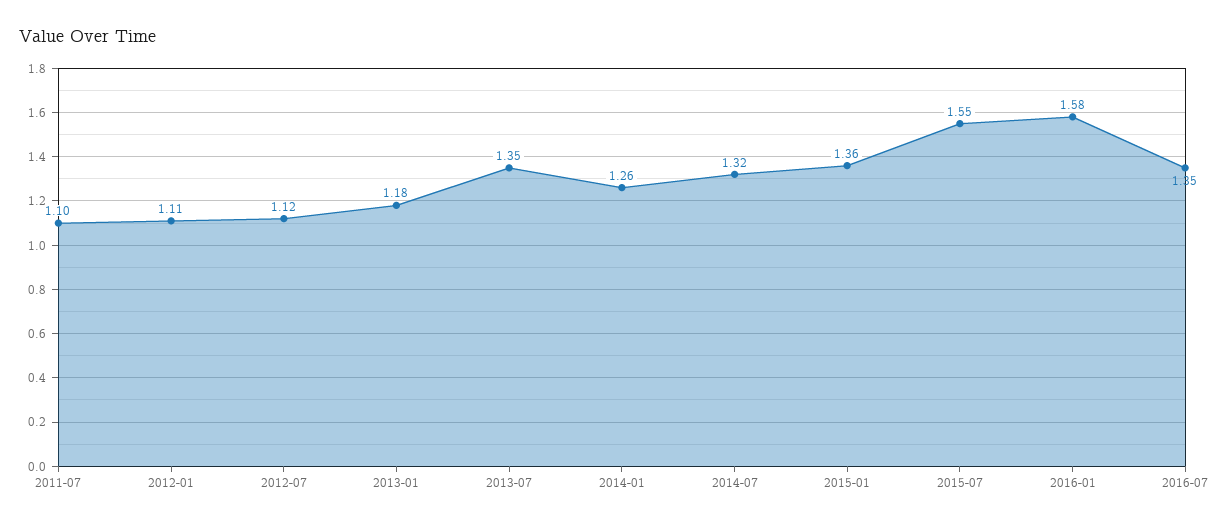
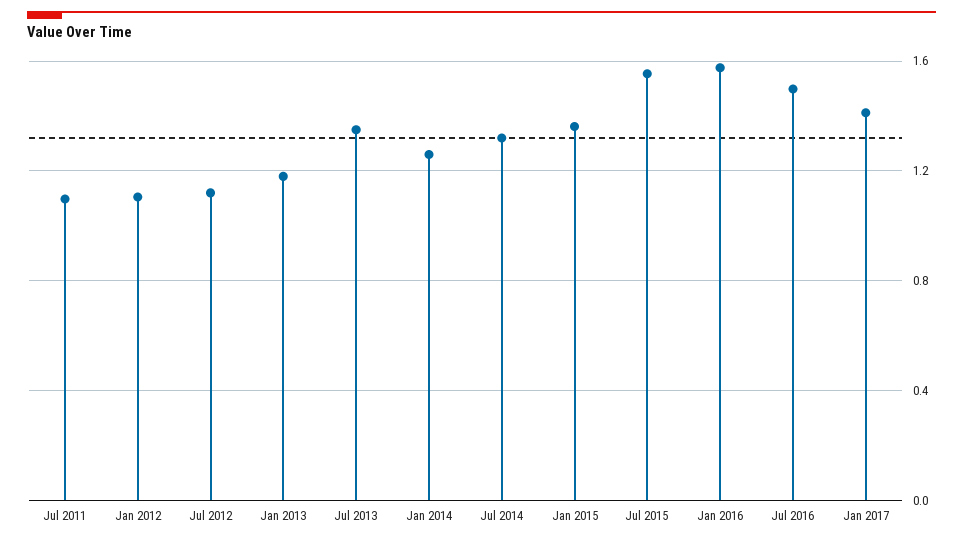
2016-07: 1.35 -> 1.5
Jan 2017: none -> 1.4

